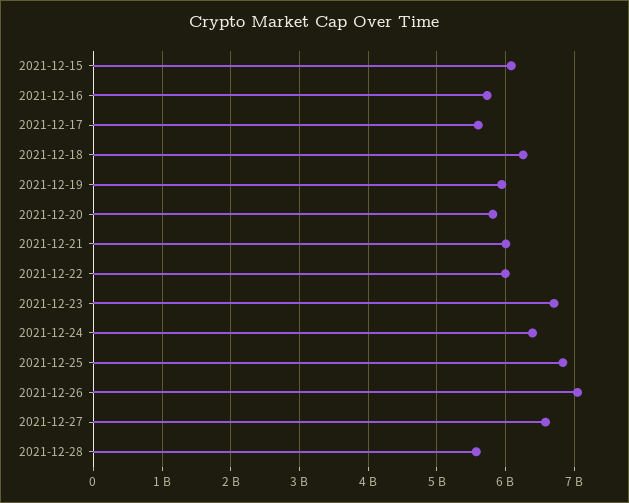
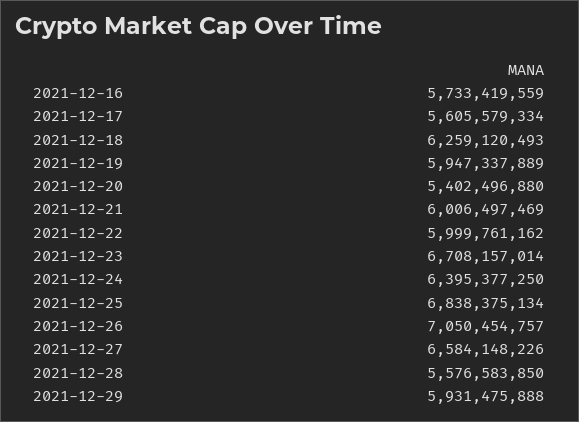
2021-12-15: 6100000000 -> none
2021-12-20: 5800000000 -> 5402496880
2021-12-29: none -> 5931475888

